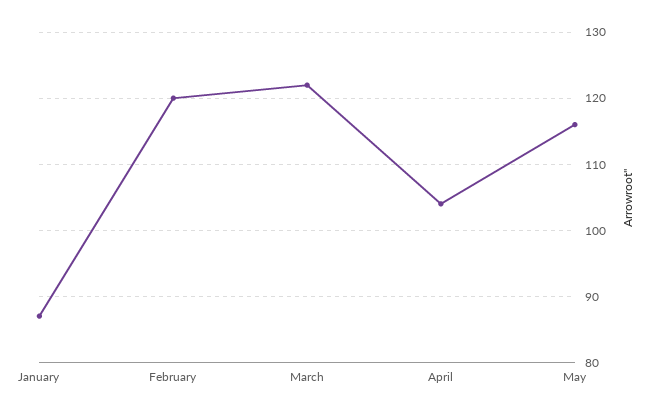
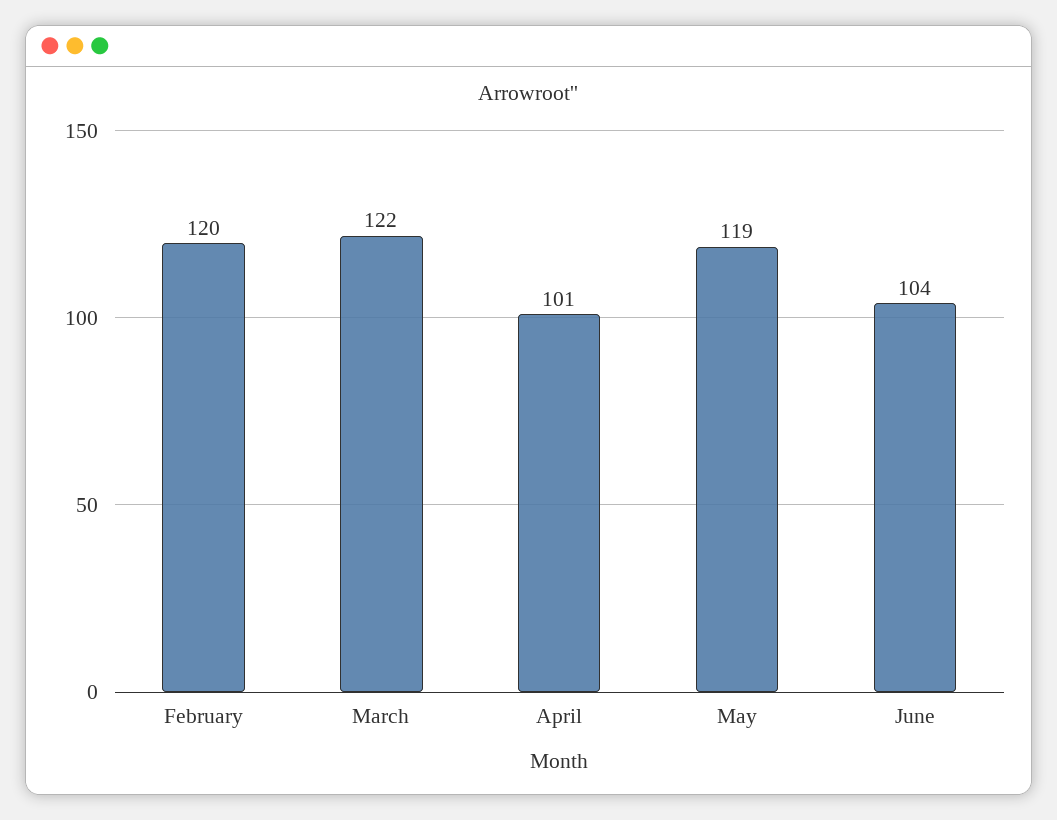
January: 87 -> none
April: 104 -> 101
May: 116 -> 119
June: none -> 104

